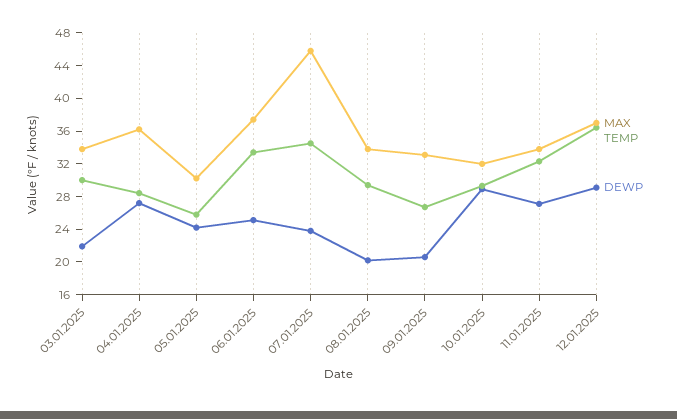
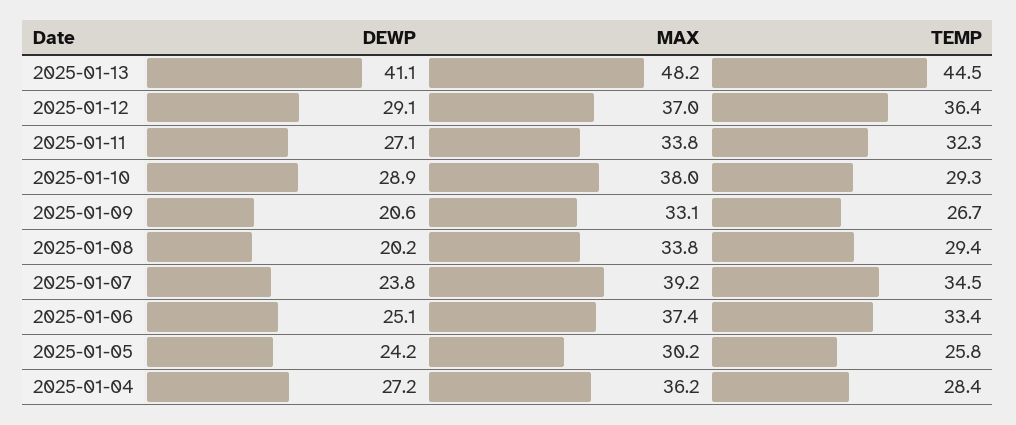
MAX, 03.01.2025: 34 -> none
TEMP, 03.01.2025: 30 -> none
DEWP, 03.01.2025: 22 -> none
MAX, 07.01.2025: 46 -> 39.2
MAX, 10.01.2025: 32 -> 38
DEWP, 2025-01-13: none -> 41.1
MAX, 2025-01-13: none -> 48.2
TEMP, 2025-01-13: none -> 44.5

